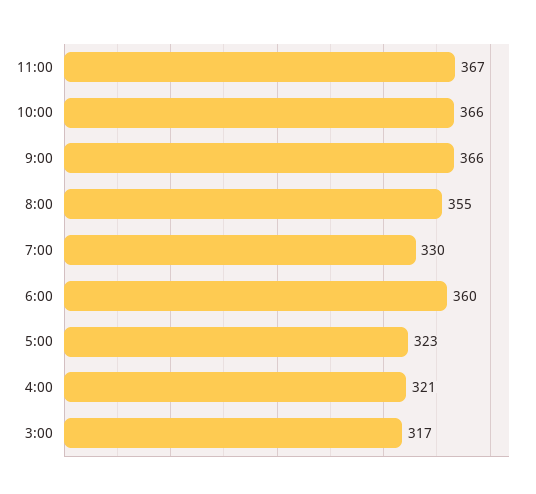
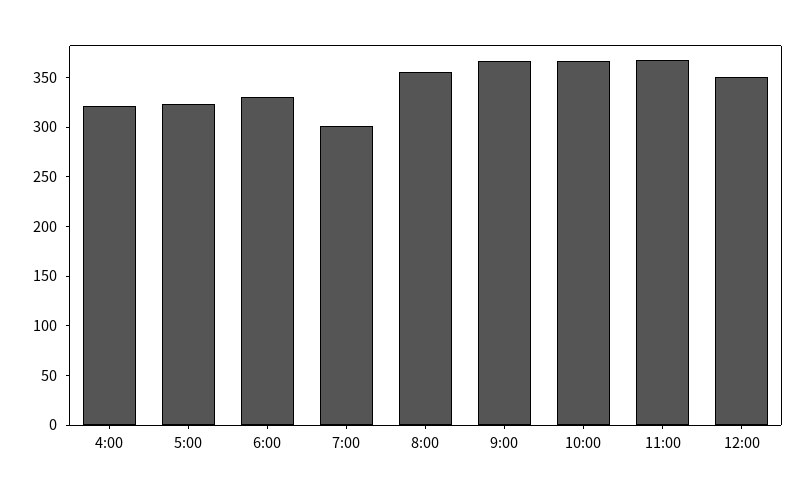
7:00: 330 -> 300
6:00: 360 -> 330
3:00: 317 -> none
12:00: none -> 350

